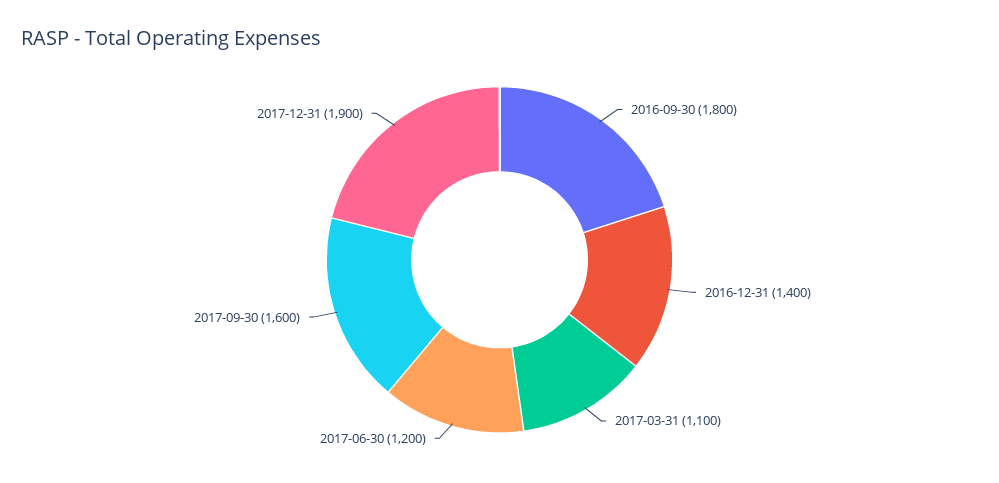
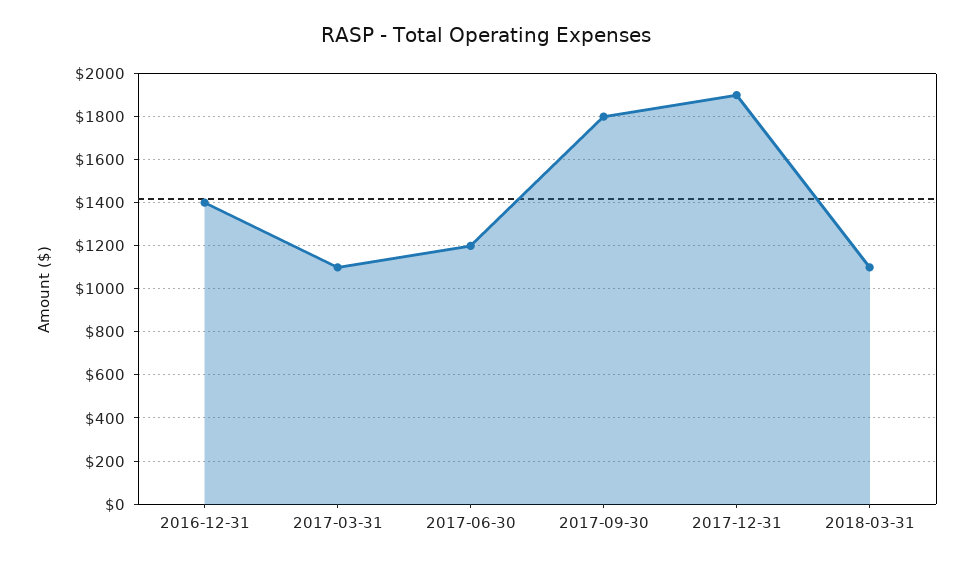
2016-09-30: 1800 -> none
2017-09-30: 1600 -> 1800
2018-03-31: none -> 1100

